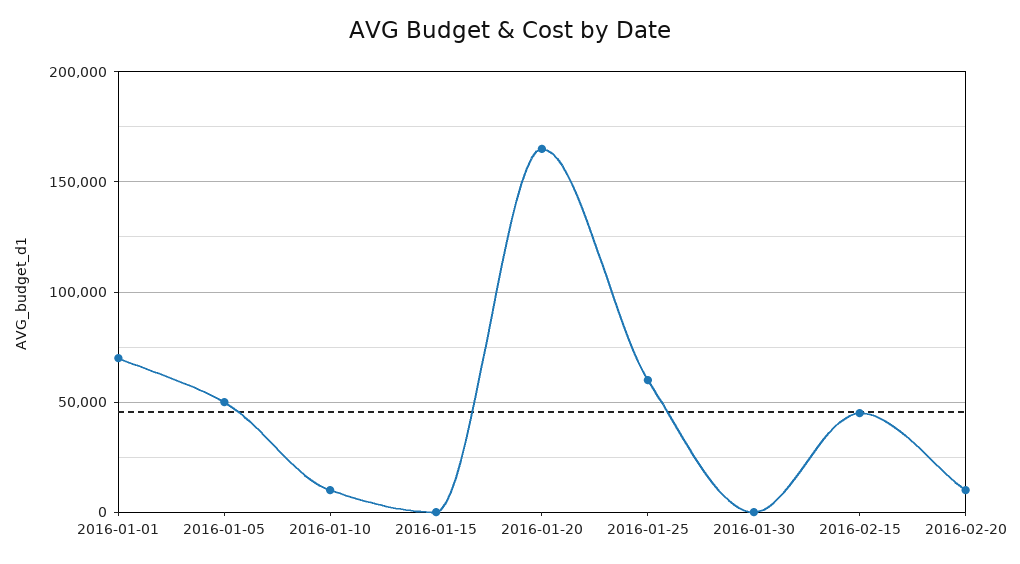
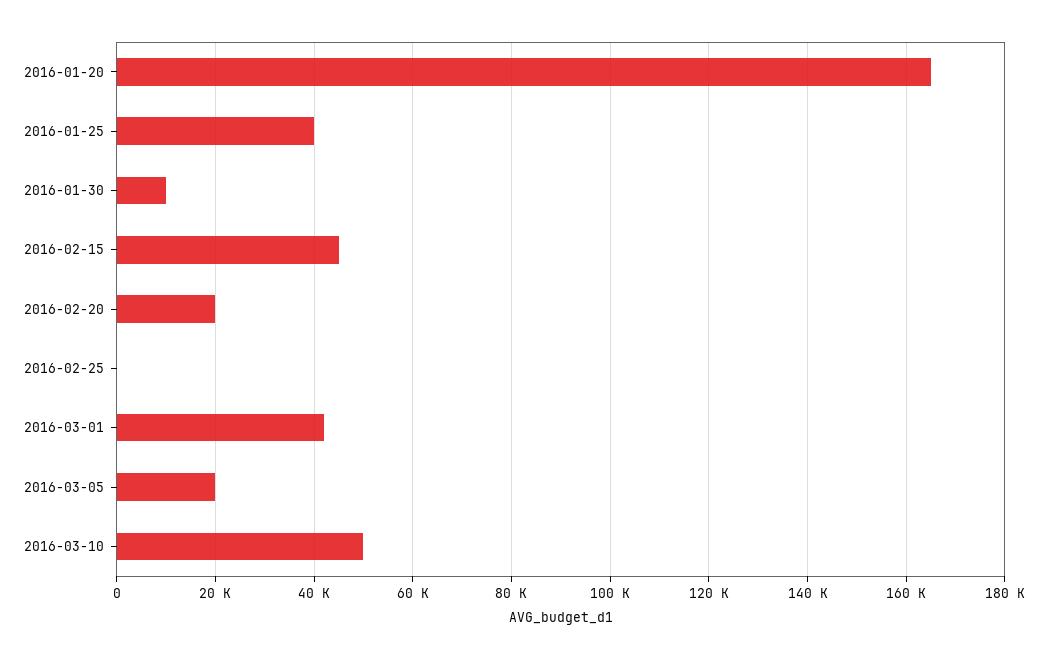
2016-01-01: 70000 -> none
2016-01-05: 50000 -> none
2016-01-10: 10000 -> none
2016-01-15: 0 -> none
2016-01-25: 60000 -> 40000
2016-01-30: 0 -> 10000
2016-02-20: 10000 -> 20000
2016-02-25: none -> 0
2016-03-01: none -> 42000
2016-03-05: none -> 20000
2016-03-10: none -> 50000

